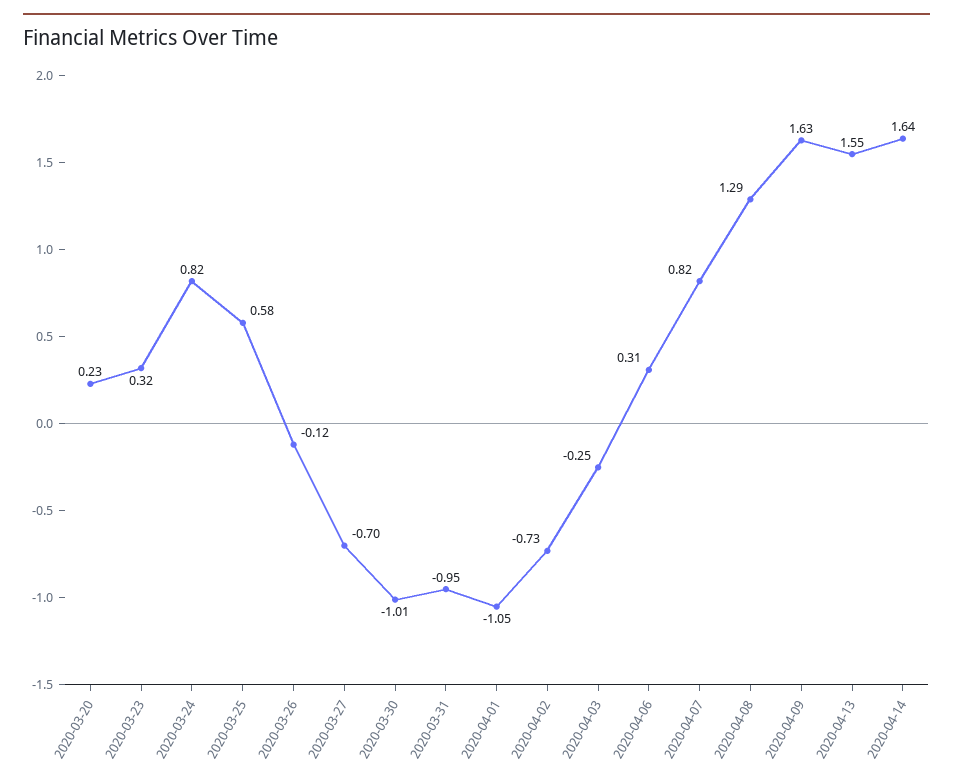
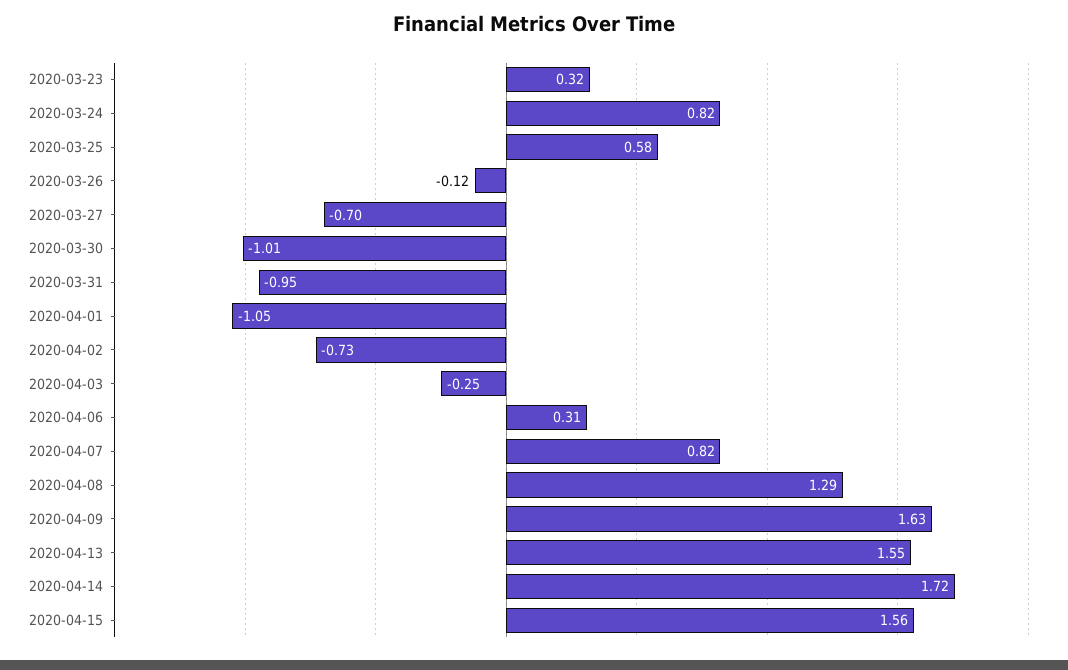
2020-03-20: 0.23 -> none
2020-04-14: 1.64 -> 1.72
2020-04-15: none -> 1.56

